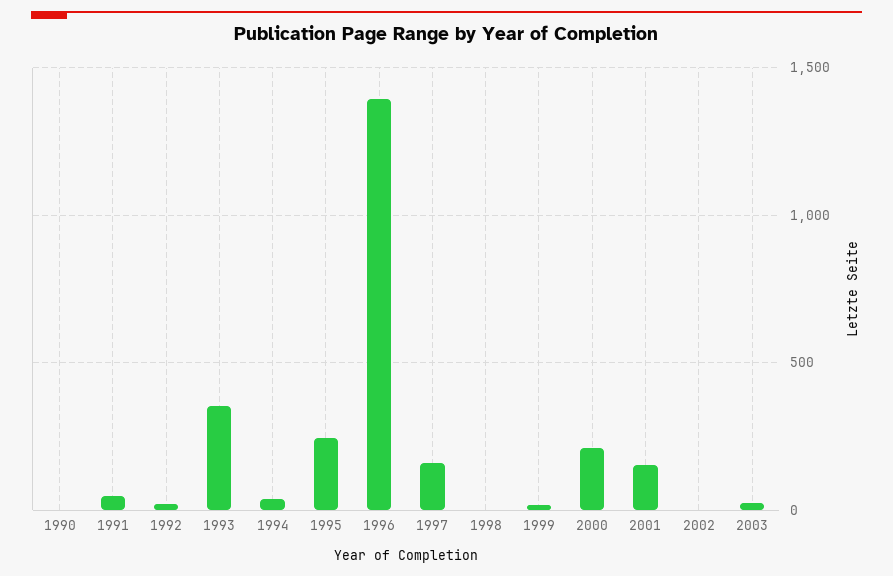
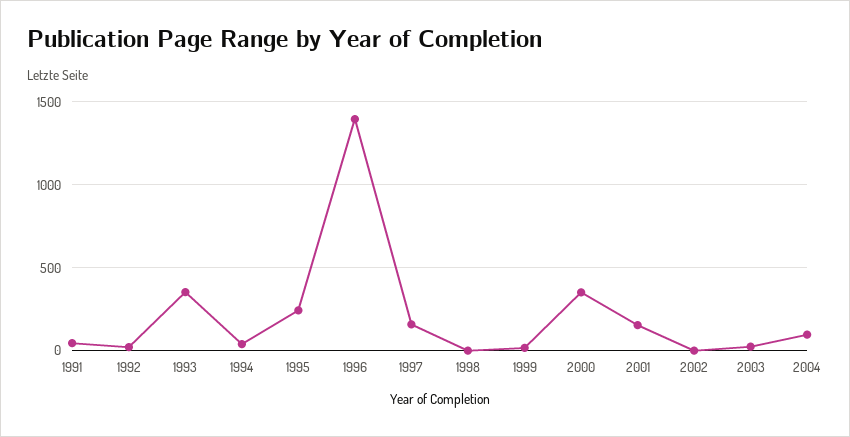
1990: 0 -> none
2000: 200 -> 350
2004: none -> 100

